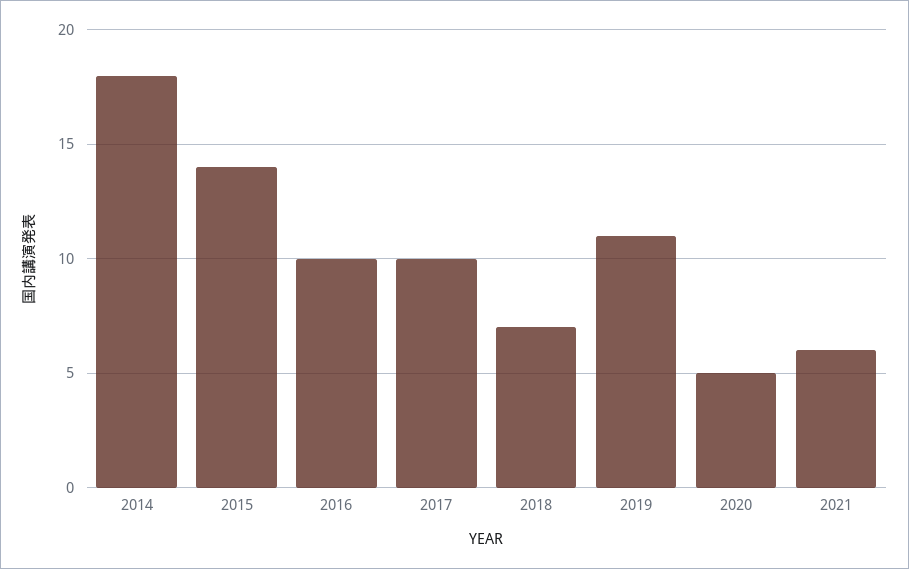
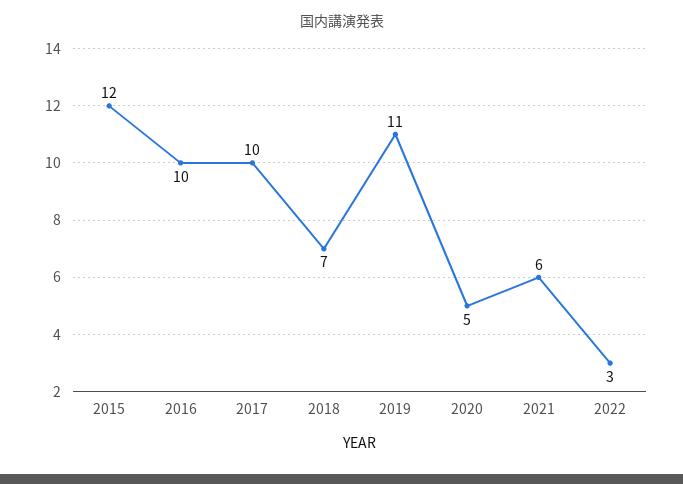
2014: 18 -> none
2015: 14 -> 12
2022: none -> 3

